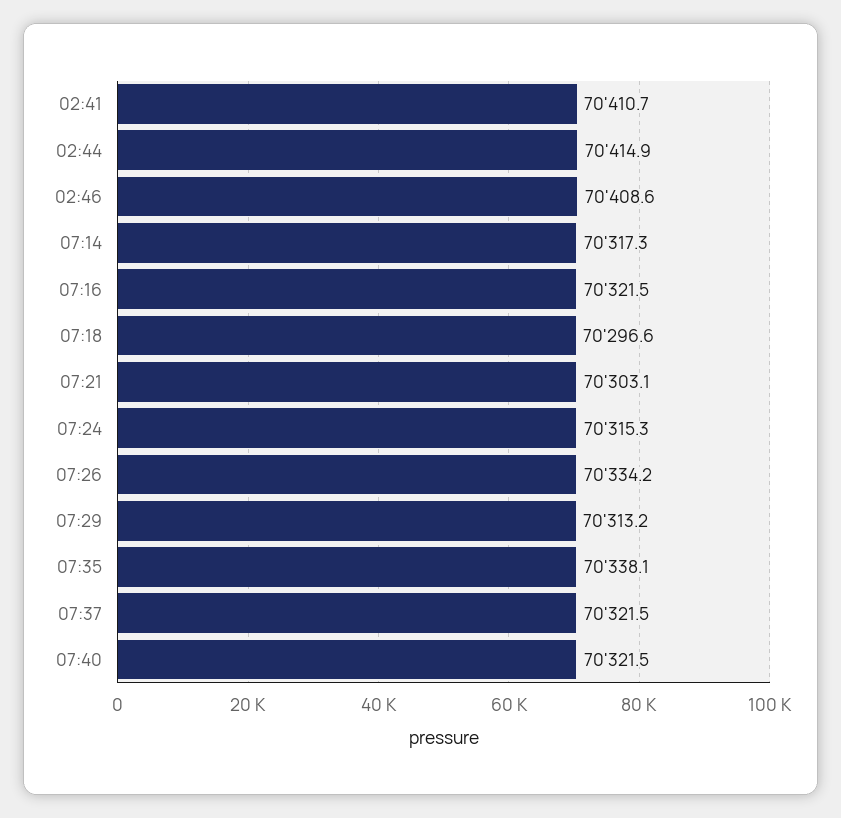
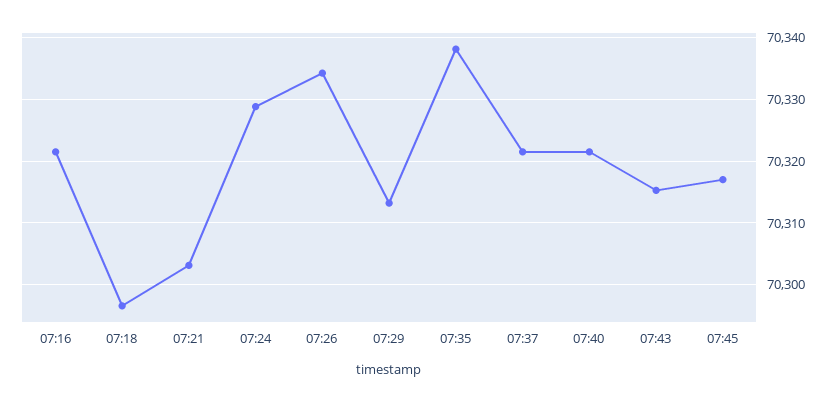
02:41: 70410.7 -> none
02:44: 70414.9 -> none
02:46: 70408.6 -> none
07:14: 70317.3 -> none
07:24: 70315.3 -> 70329
07:43: none -> 70315
07:45: none -> 70317

